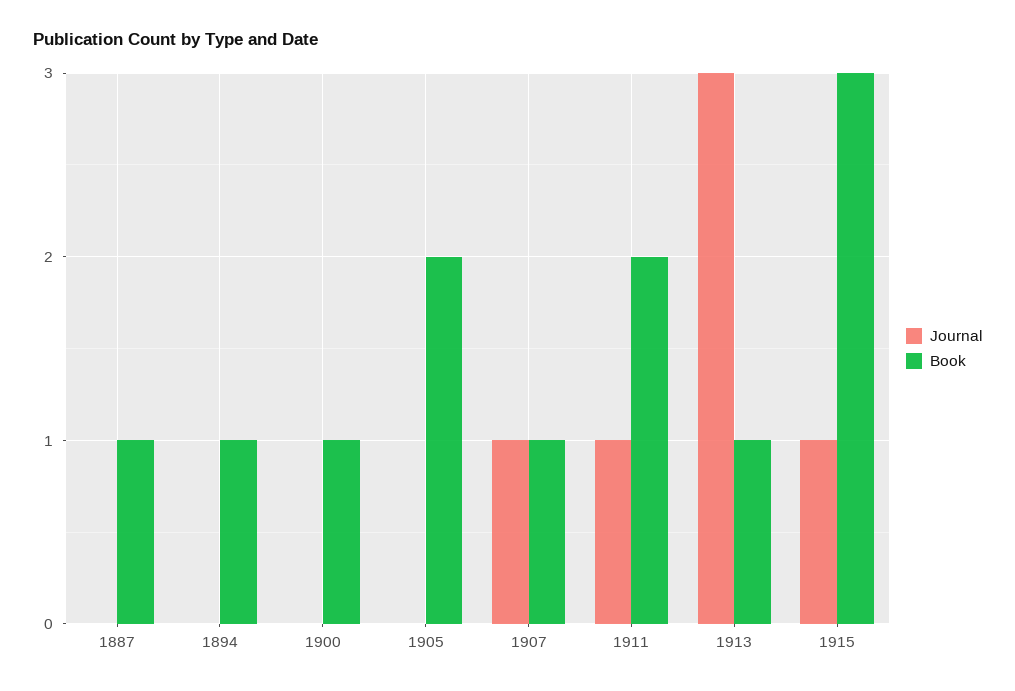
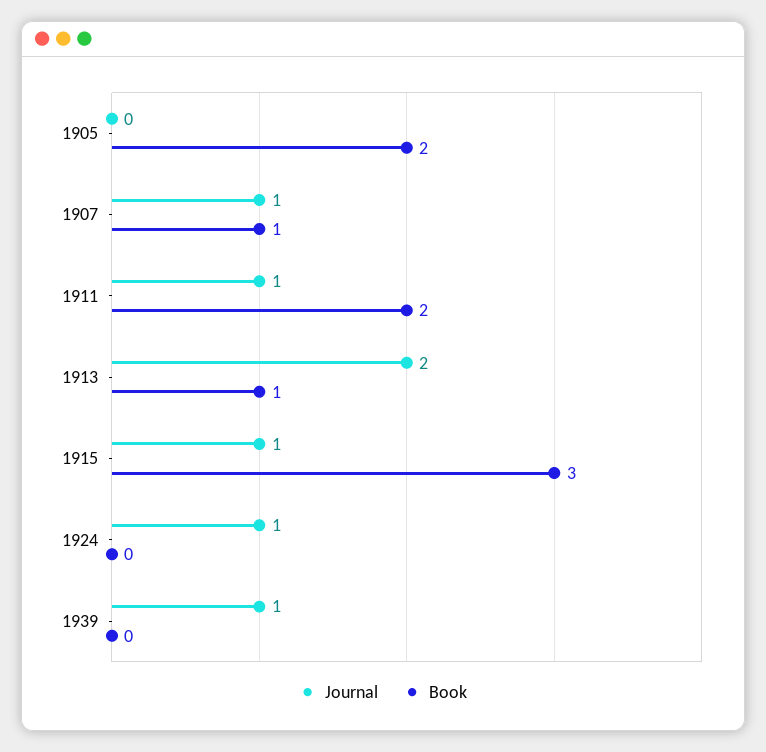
Journal, 1887: 0 -> none
Book, 1887: 1 -> none
Journal, 1894: 0 -> none
Book, 1894: 1 -> none
Journal, 1900: 0 -> none
Book, 1900: 1 -> none
Journal, 1913: 3 -> 2
Journal, 1924: none -> 1
Book, 1924: none -> 0
Journal, 1939: none -> 1
Book, 1939: none -> 0

